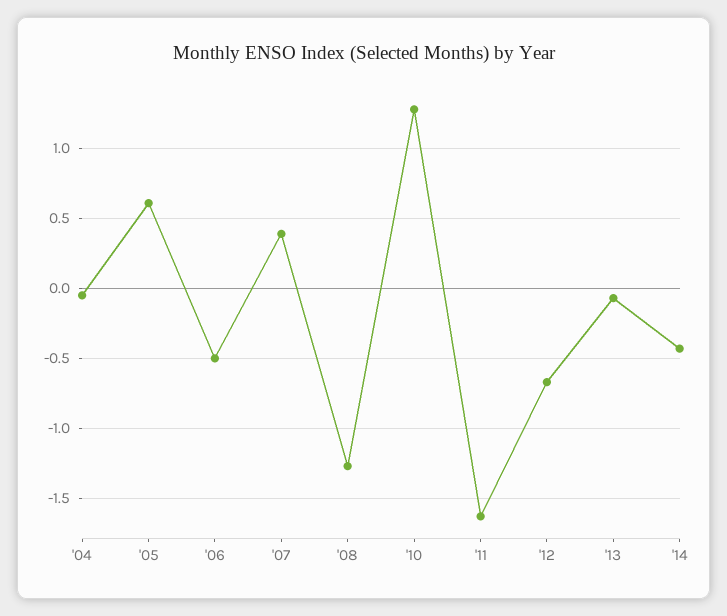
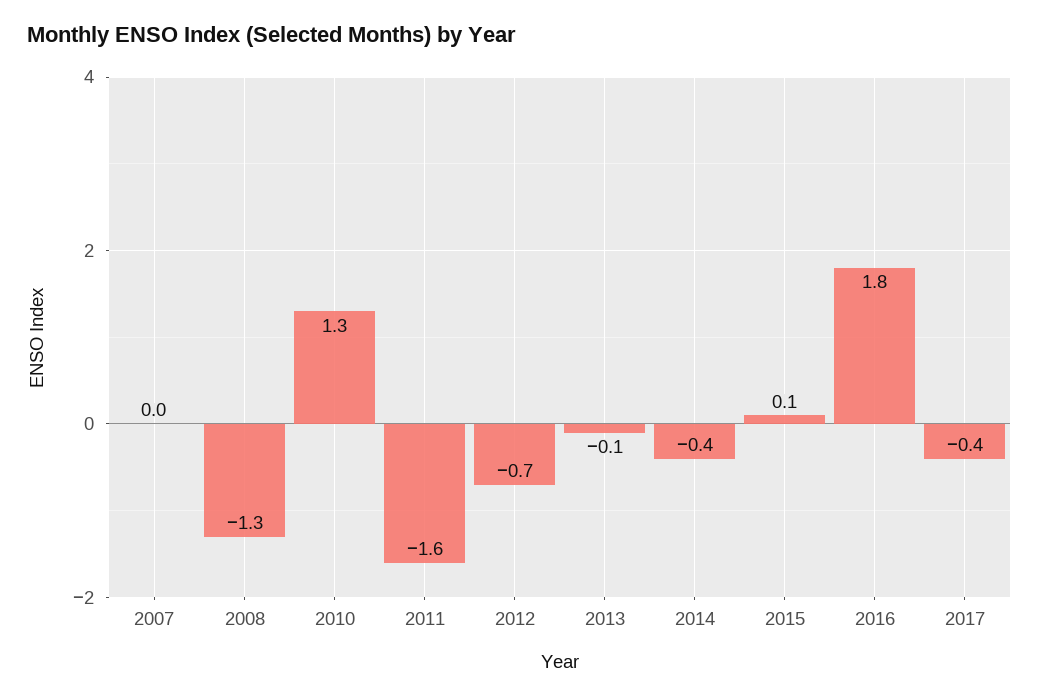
'04: -0.05 -> none
'05: 0.6 -> none
'06: -0.5 -> none
'07: 0.4 -> 0
2015: none -> 0.1
2016: none -> 1.8
2017: none -> -0.4

